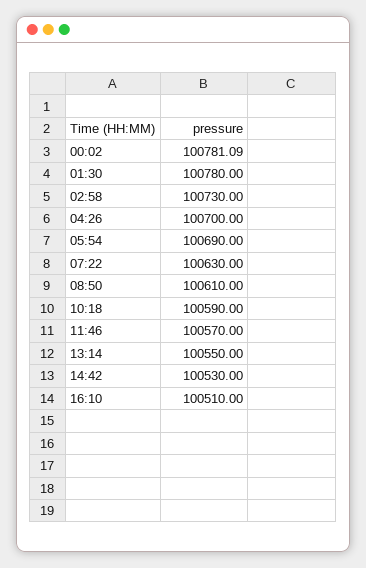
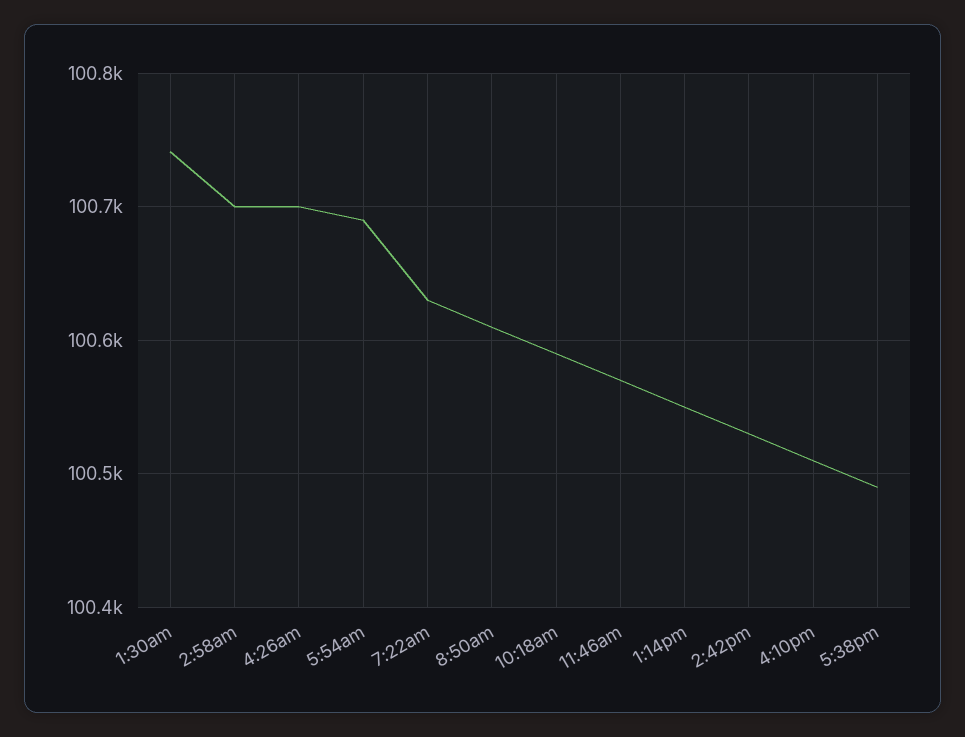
00:02: 100781.09 -> none
01:30: 100780 -> 100740
02:58: 100730 -> 100700
5:38pm: none -> 100490

